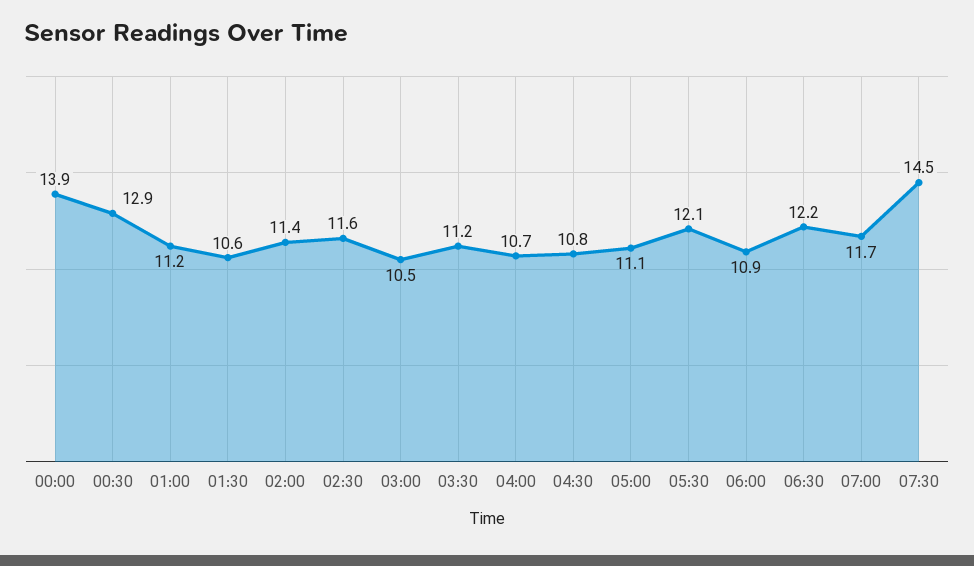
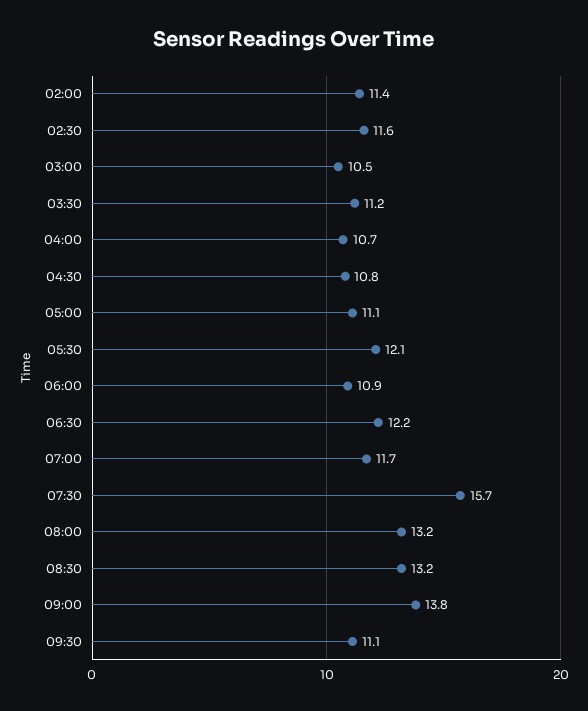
00:00: 13.9 -> none
00:30: 12.9 -> none
01:00: 11.2 -> none
01:30: 10.6 -> none
07:30: 14.5 -> 15.7
08:00: none -> 13.2
08:30: none -> 13.2
09:00: none -> 13.8
09:30: none -> 11.1

